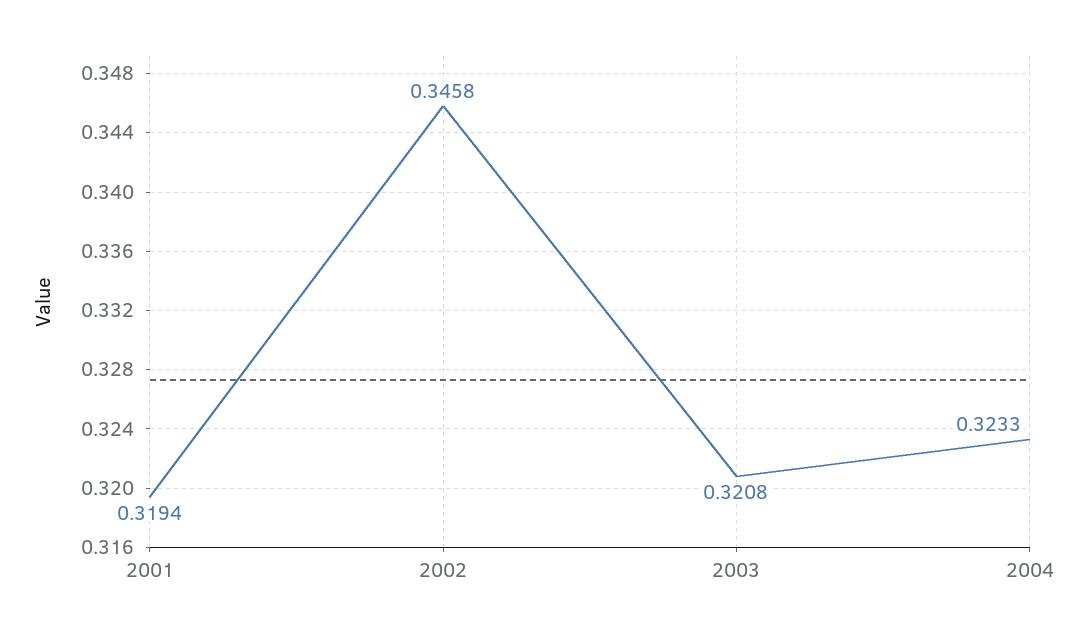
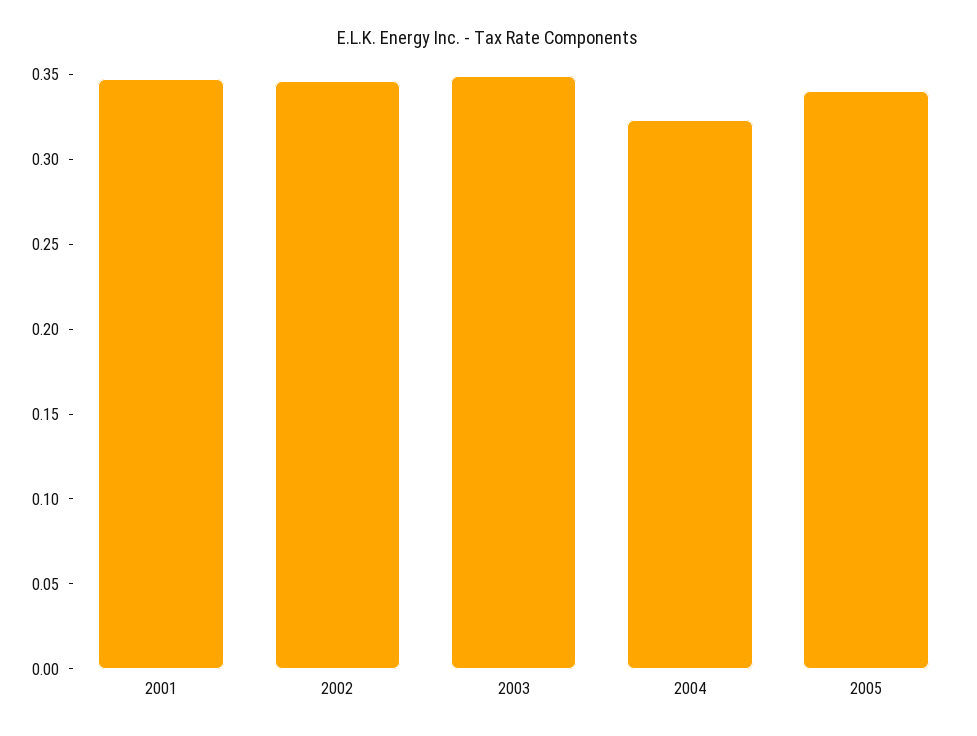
2001: 0.3194 -> 0.35
2003: 0.3208 -> 0.35
2005: none -> 0.34

